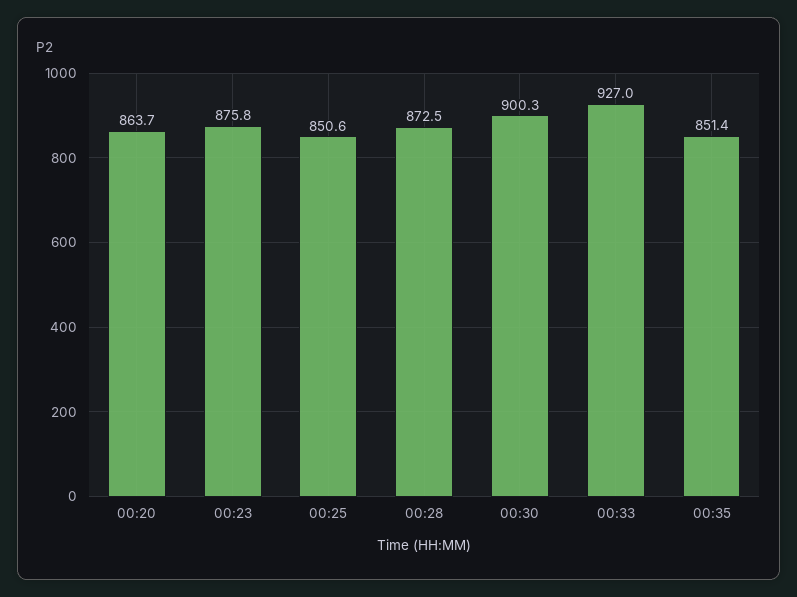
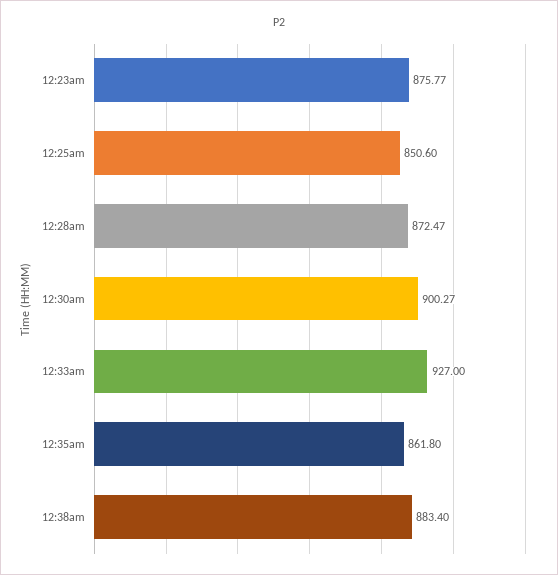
00:20: 863.7 -> none
00:35: 851.4 -> 861.8
12:38am: none -> 883.4

